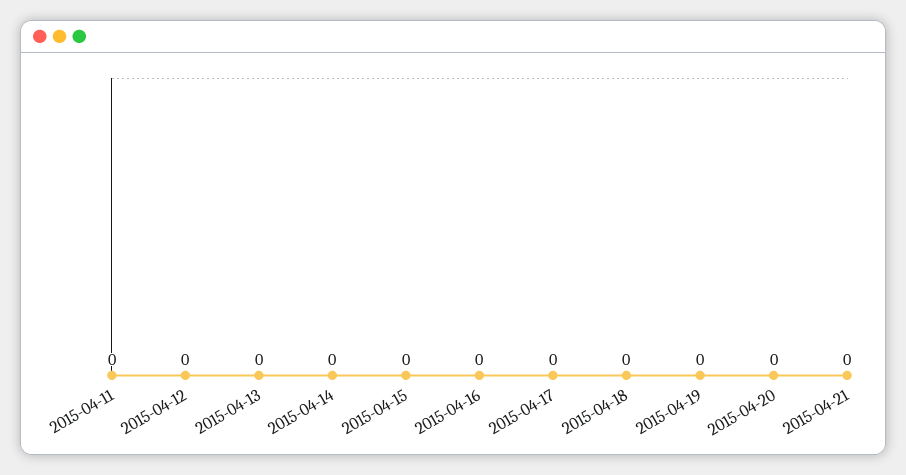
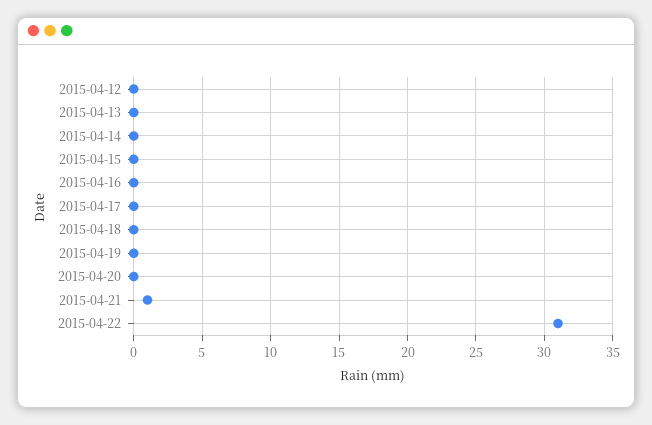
2015-04-11: 0 -> none
2015-04-21: 0 -> 1
2015-04-22: none -> 31

